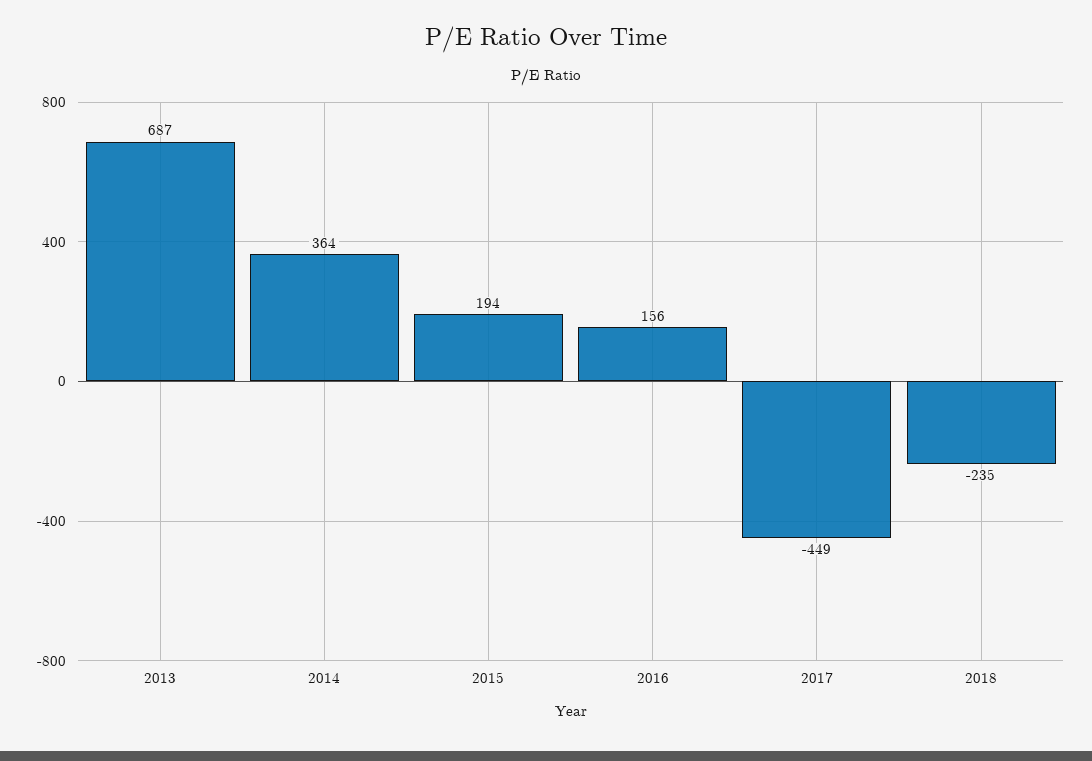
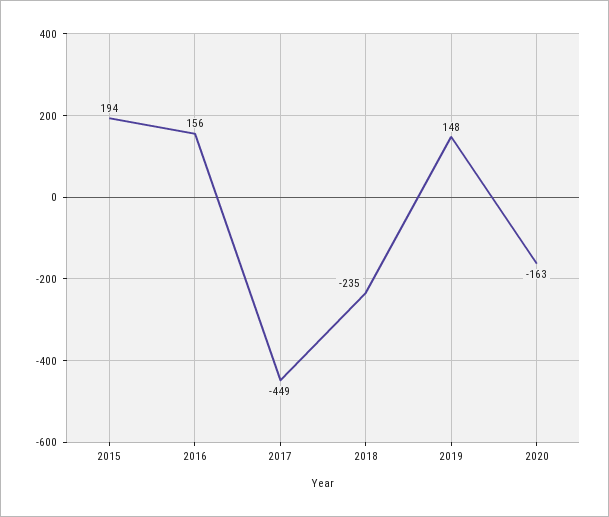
2013: 687 -> none
2014: 364 -> none
2019: none -> 148
2020: none -> -163

